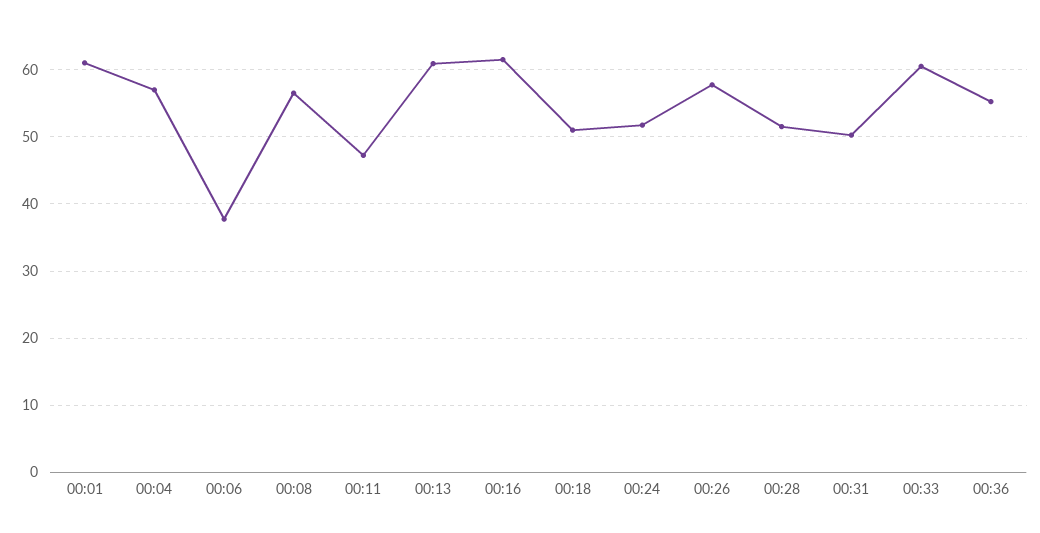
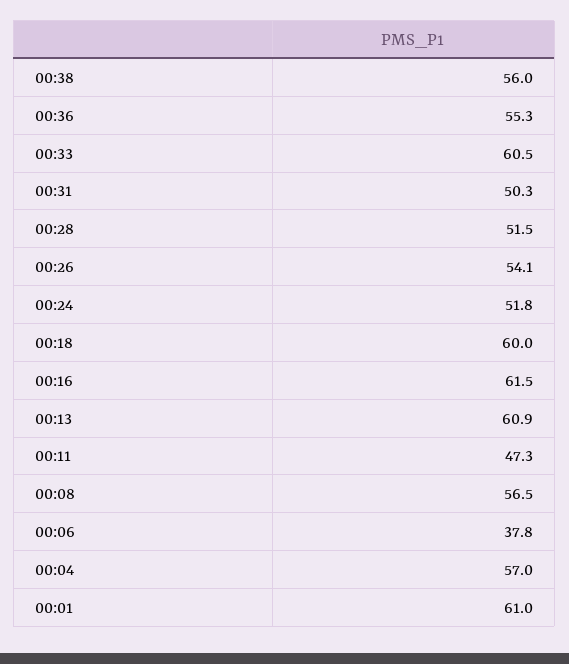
00:18: 51 -> 60
00:26: 58 -> 54.1
00:38: none -> 56

